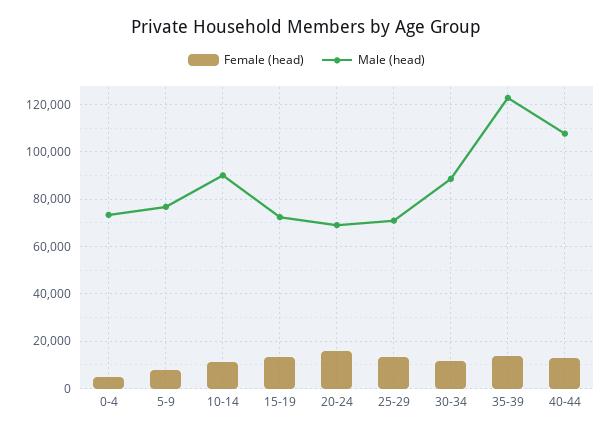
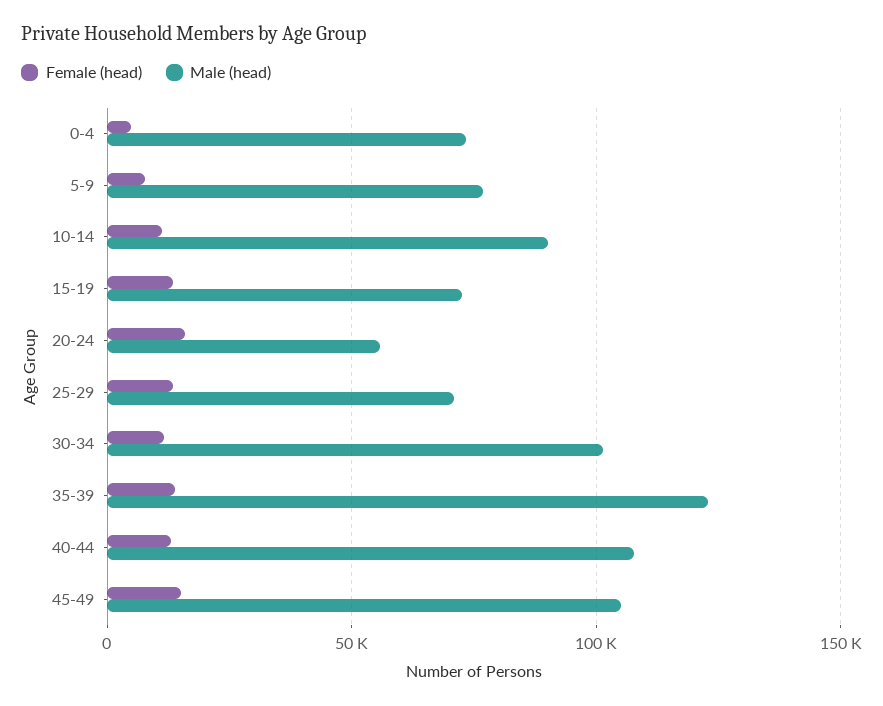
Male (head), 20-24: 70000 -> 55000
Male (head), 30-34: 90000 -> 100000
Female (head), 45-49: none -> 15000
Male (head), 45-49: none -> 105000

